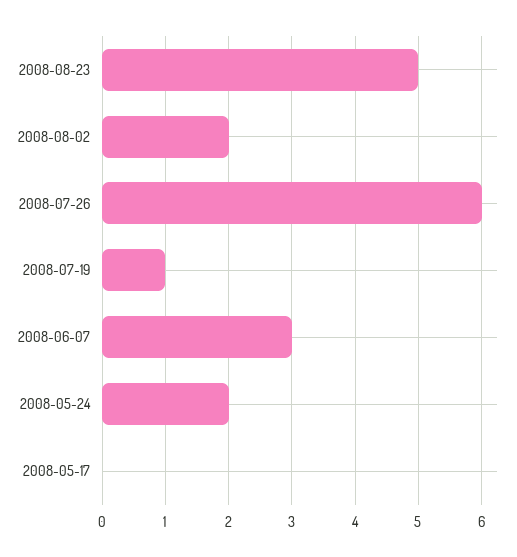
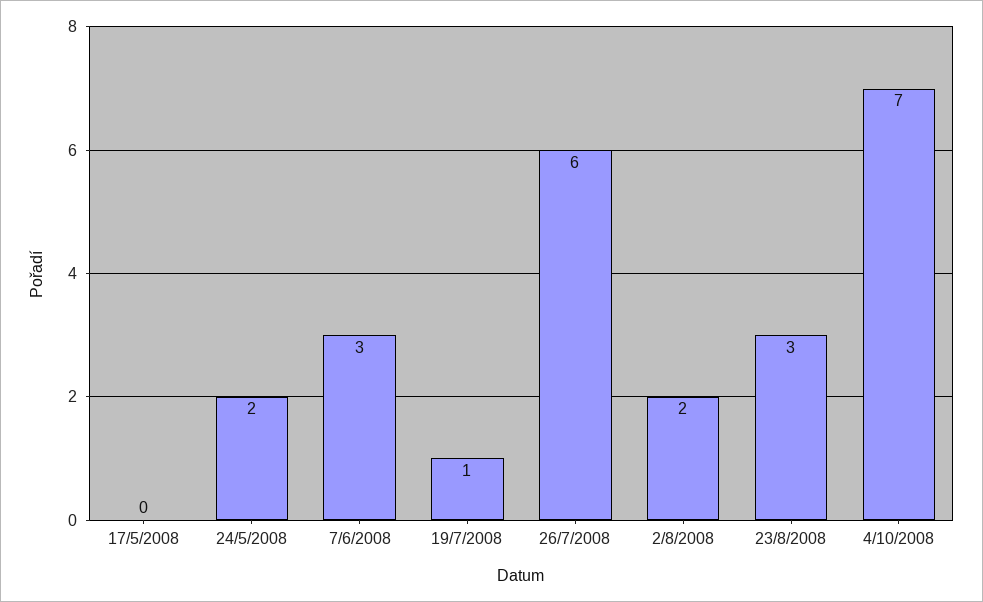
2008-08-23: 5 -> 3
4/10/2008: none -> 7

